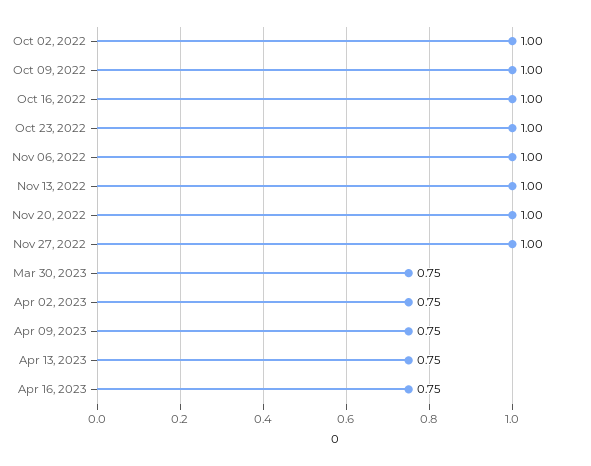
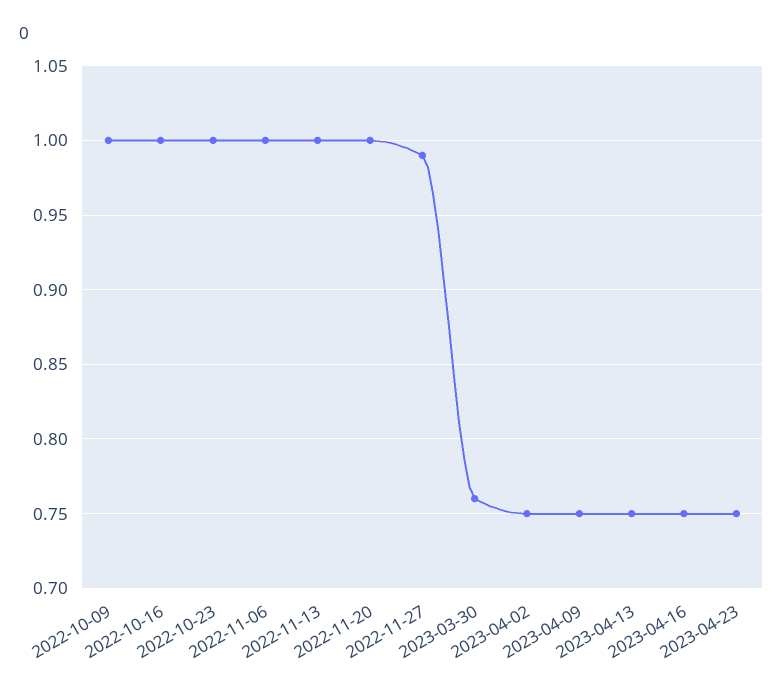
Oct 02, 2022: 1 -> none
Nov 27, 2022: 1 -> 0.99
Mar 30, 2023: 0.75 -> 0.76
2023-04-23: none -> 0.75

